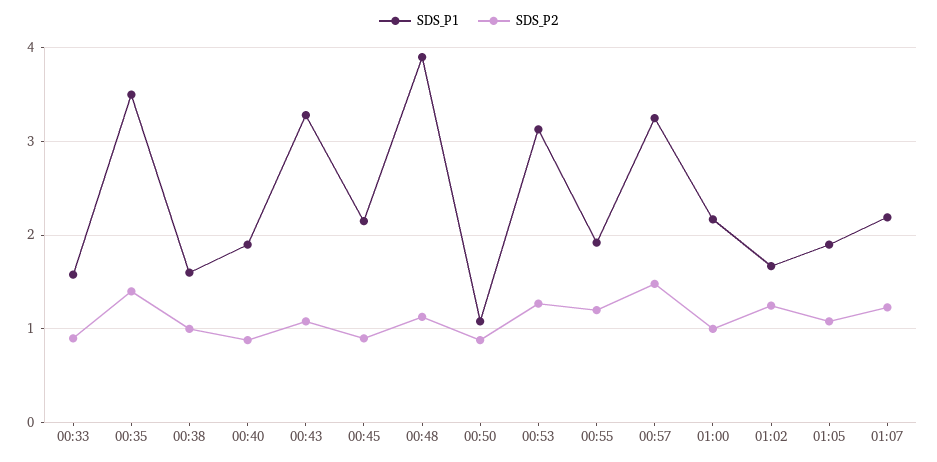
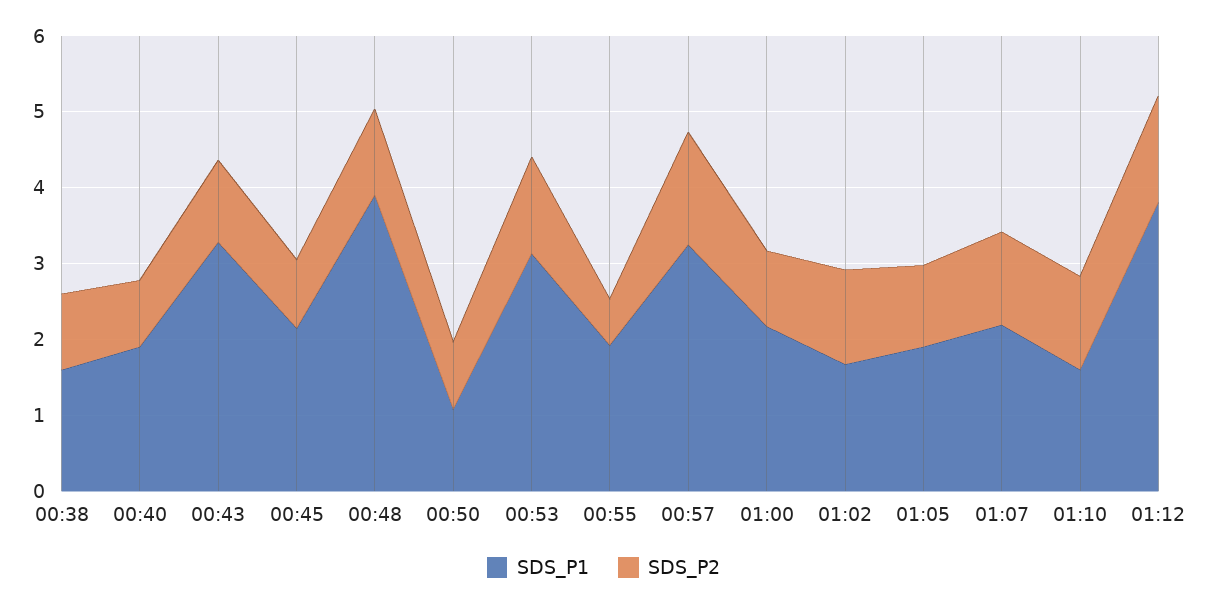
SDS_P1, 00:33: 1.6 -> none
SDS_P2, 00:33: 0.9 -> none
SDS_P1, 00:35: 3.5 -> none
SDS_P2, 00:35: 1.4 -> none
SDS_P2, 00:55: 1.2 -> 0.6
SDS_P1, 01:10: none -> 1.6
SDS_P2, 01:10: none -> 1.2
SDS_P1, 01:12: none -> 3.8
SDS_P2, 01:12: none -> 1.4

